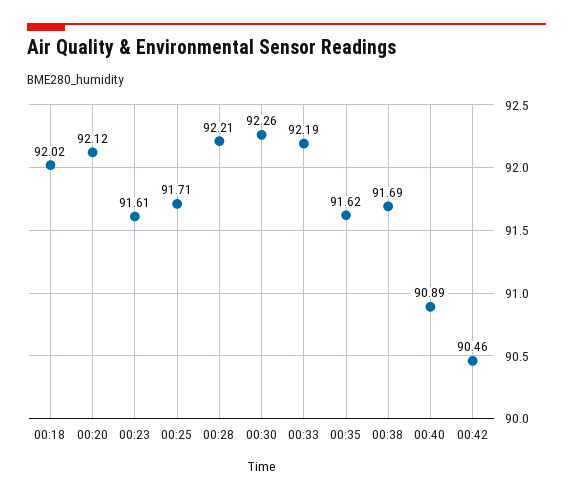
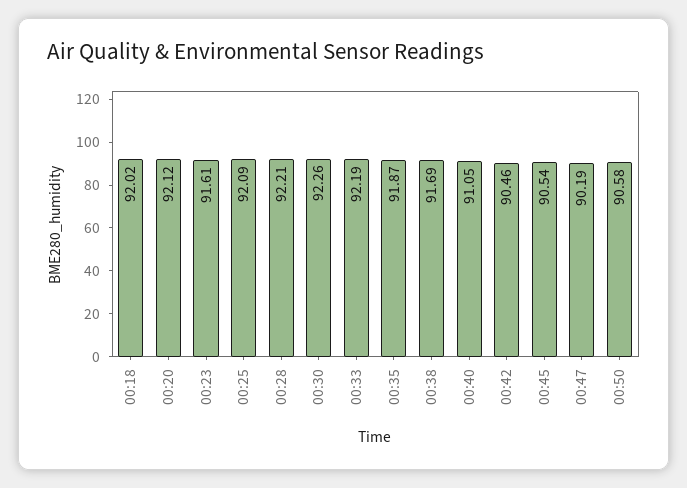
00:25: 91.71 -> 92.09
00:35: 91.62 -> 91.87
00:40: 90.89 -> 91.05
00:45: none -> 90.54
00:47: none -> 90.19
00:50: none -> 90.58

